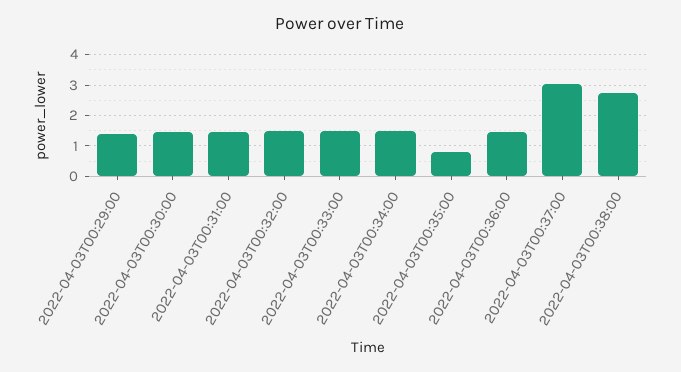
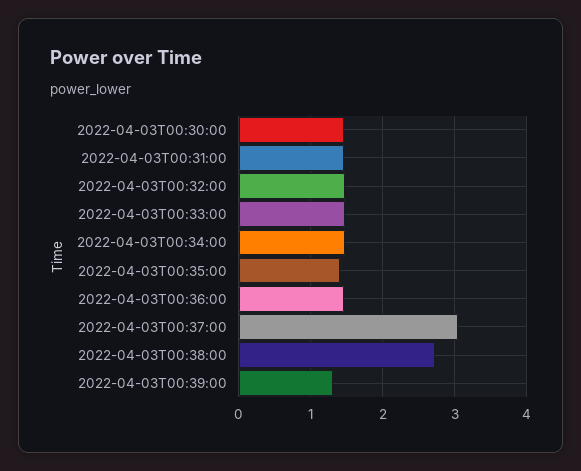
2022-04-03T00:29:00: 1.4 -> none
2022-04-03T00:35:00: 0.8 -> 1.4
2022-04-03T00:39:00: none -> 1.3

